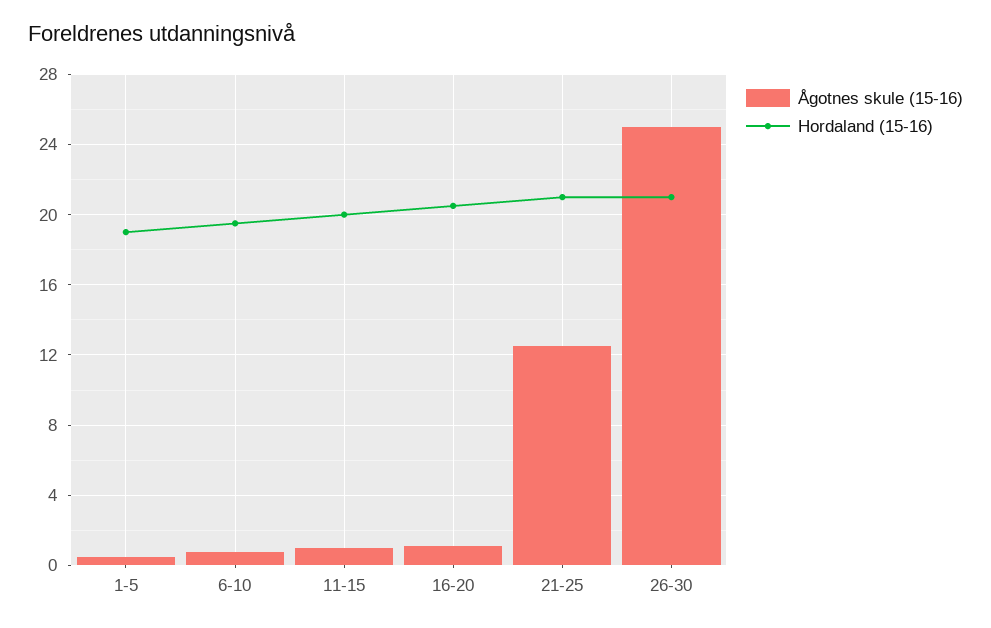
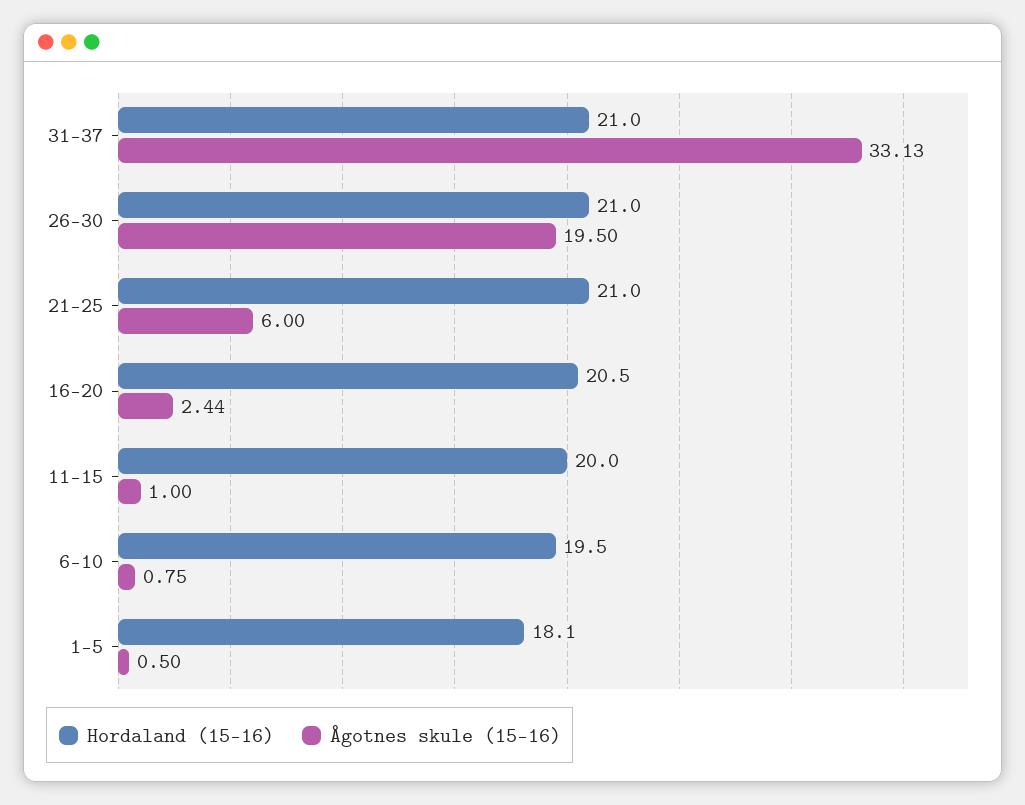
Hordaland (15-16), 1-5: 19 -> 18.1
Ågotnes skule (15-16), 16-20: 1 -> 2.44
Ågotnes skule (15-16), 21-25: 12.5 -> 6
Ågotnes skule (15-16), 26-30: 25 -> 19.5
Hordaland (15-16), 31-37: none -> 21
Ågotnes skule (15-16), 31-37: none -> 33.13

